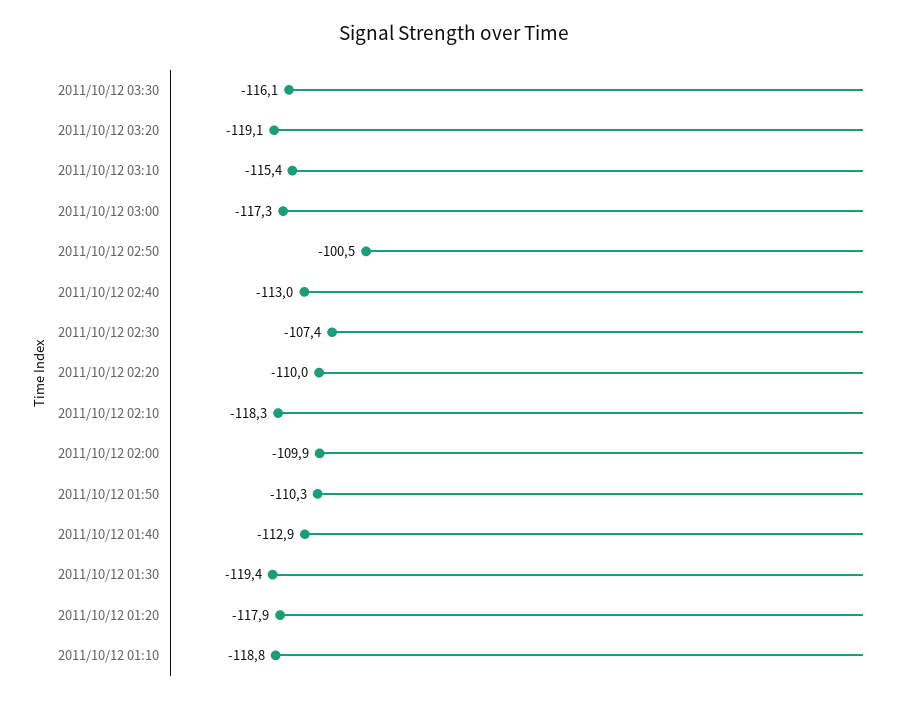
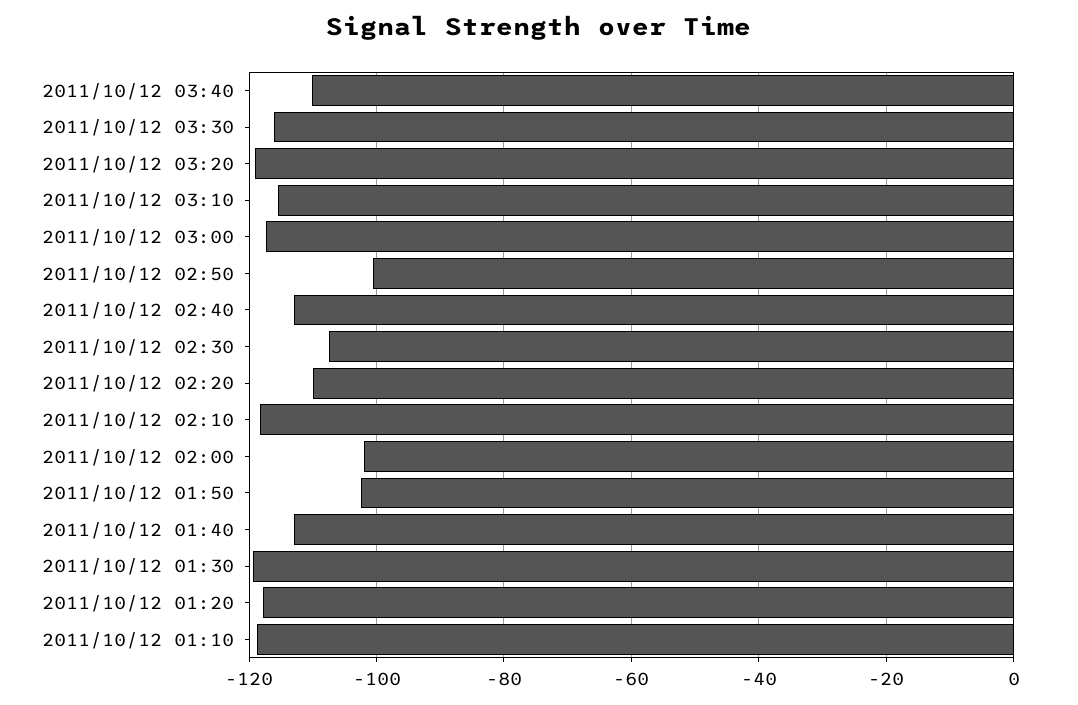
2011/10/12 02:00: -109.9 -> -102
2011/10/12 01:50: -110.3 -> -102
2011/10/12 03:40: none -> -110

